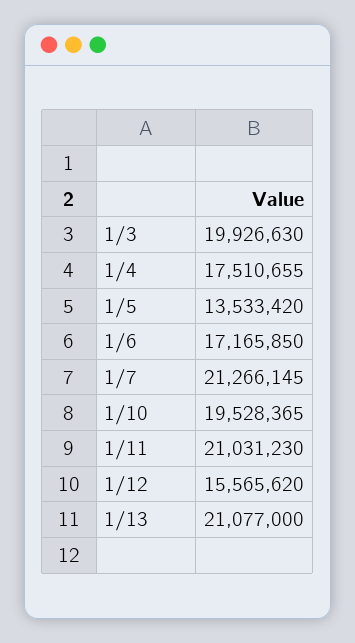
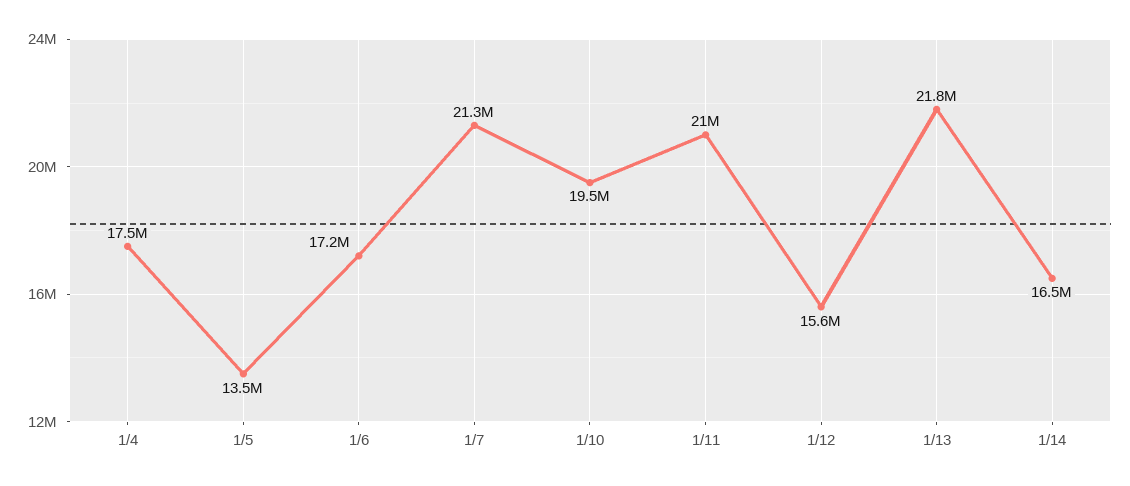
1/3: 19926630 -> none
1/13: 21077000 -> 21800000
1/14: none -> 16500000

